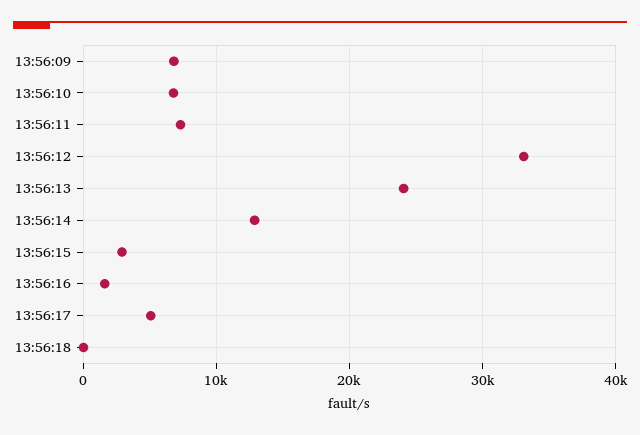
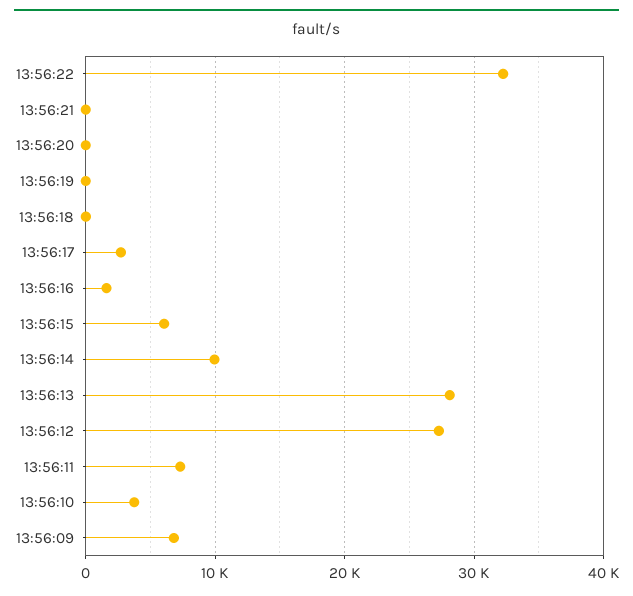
13:56:10: 7000 -> 4000
13:56:12: 33000 -> 27000
13:56:13: 24000 -> 28000
13:56:14: 13000 -> 10000
13:56:15: 3000 -> 6000
13:56:17: 5000 -> 3000
13:56:22: none -> 32000
13:56:21: none -> 0
13:56:20: none -> 0
13:56:19: none -> 0

